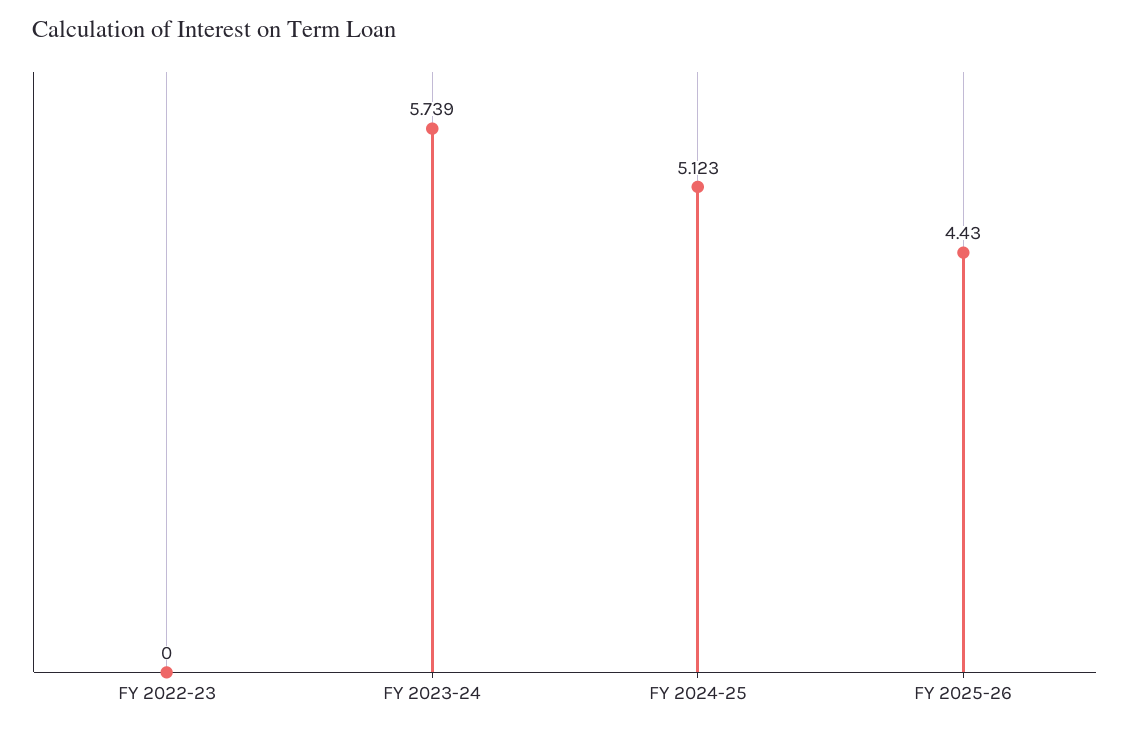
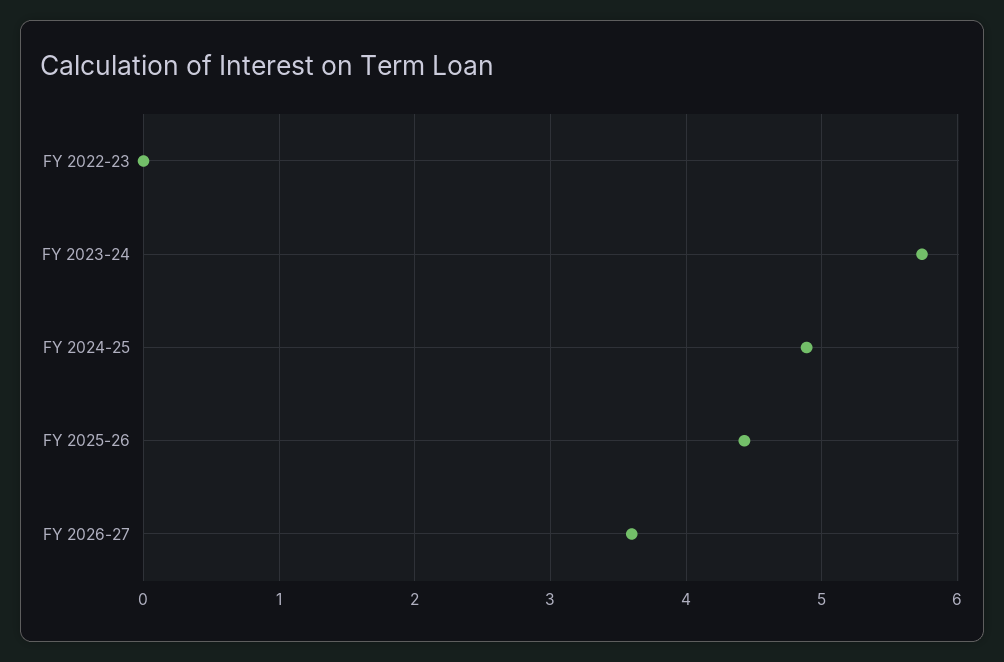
FY 2024-25: 5.123 -> 4.9
FY 2026-27: none -> 3.6

